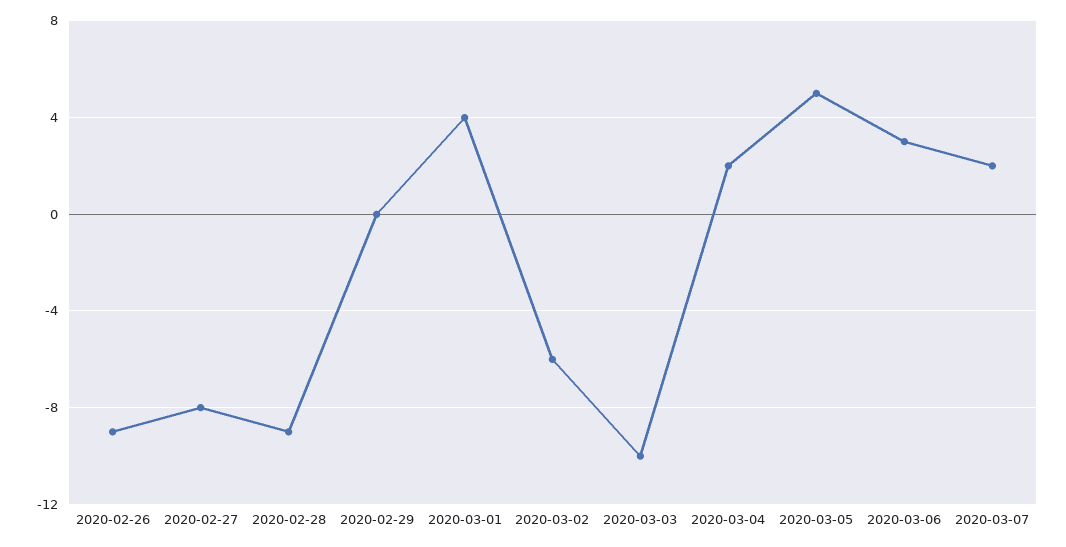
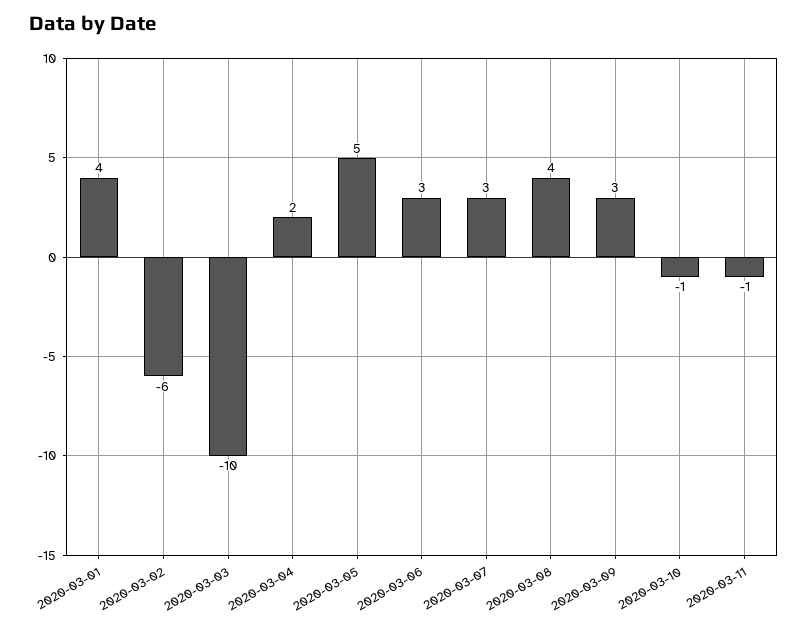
2020-02-26: -9 -> none
2020-02-27: -8 -> none
2020-02-28: -9 -> none
2020-02-29: 0 -> none
2020-03-07: 2 -> 3
2020-03-08: none -> 4
2020-03-09: none -> 3
2020-03-10: none -> -1
2020-03-11: none -> -1

